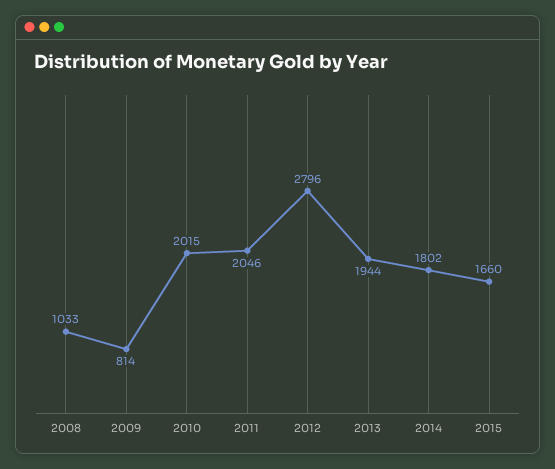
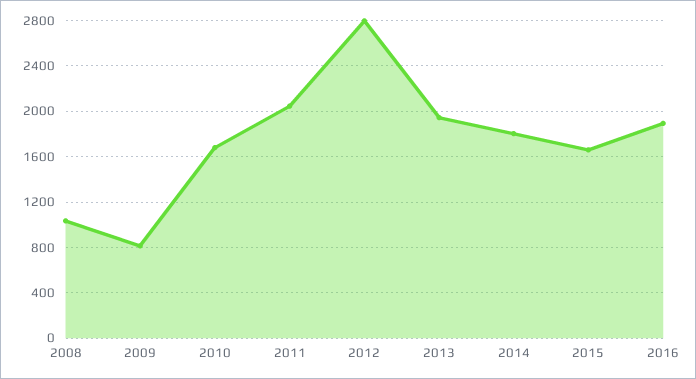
2010: 2015 -> 1700
2016: none -> 1900

